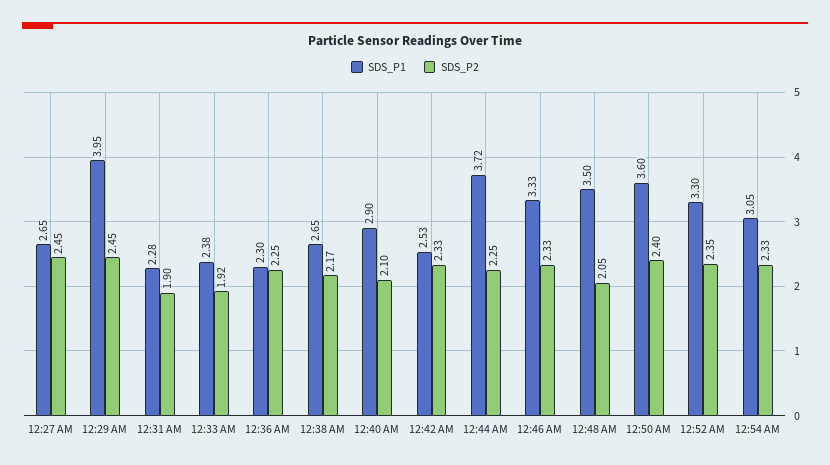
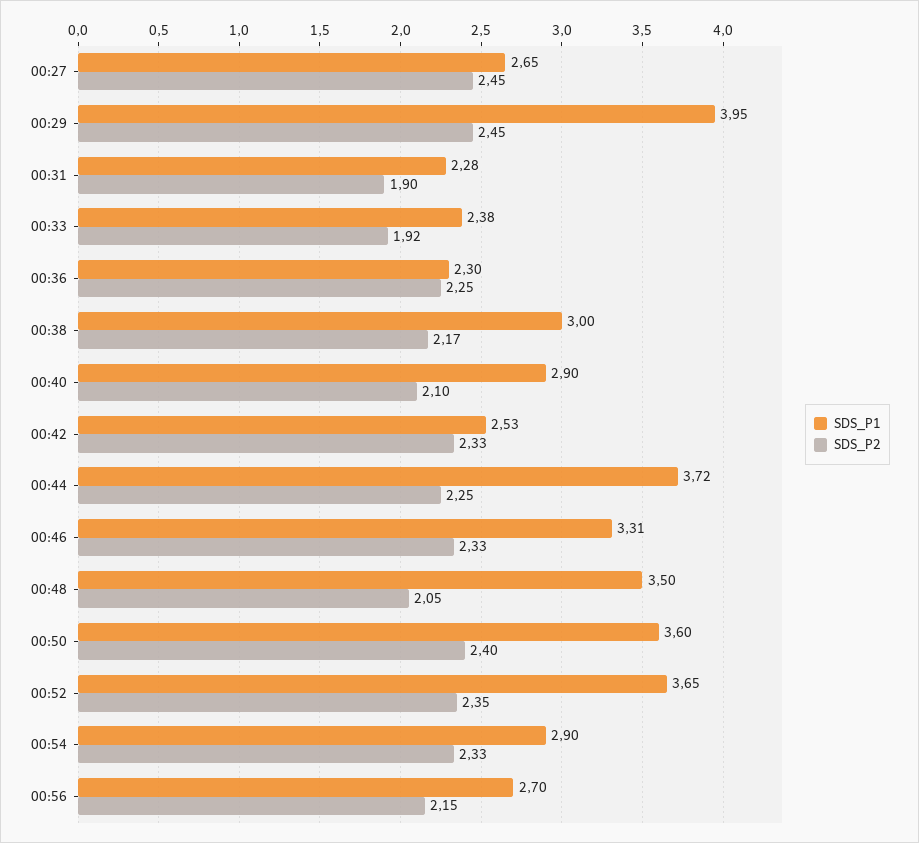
SDS_P1, 12:38 AM: 2.65 -> 3
SDS_P1, 12:46 AM: 3.33 -> 3.31
SDS_P1, 12:52 AM: 3.3 -> 3.65
SDS_P1, 12:54 AM: 3.05 -> 2.9
SDS_P1, 00:56: none -> 2.7
SDS_P2, 00:56: none -> 2.15

